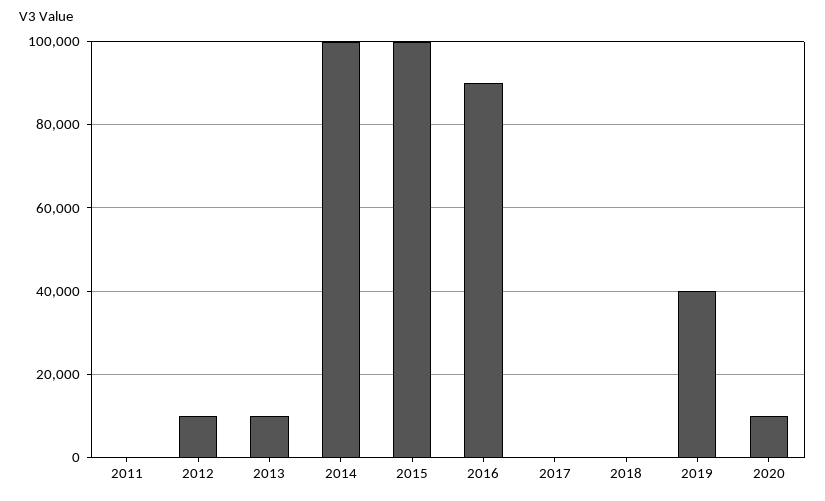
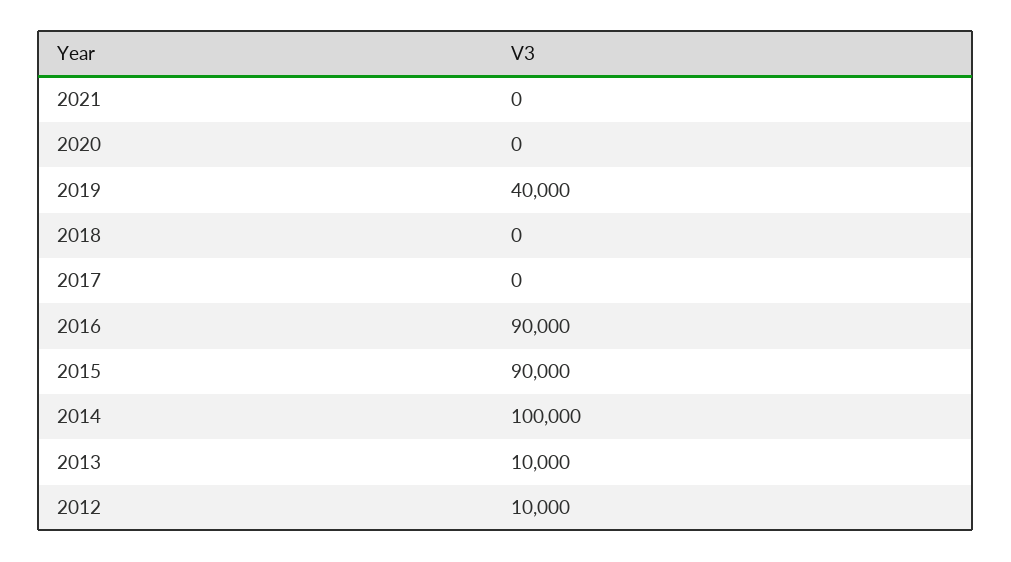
2011: 0 -> none
2015: 100000 -> 90000
2020: 10000 -> 0
2021: none -> 0

